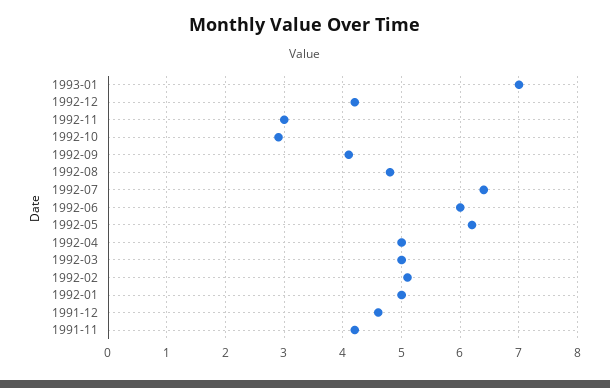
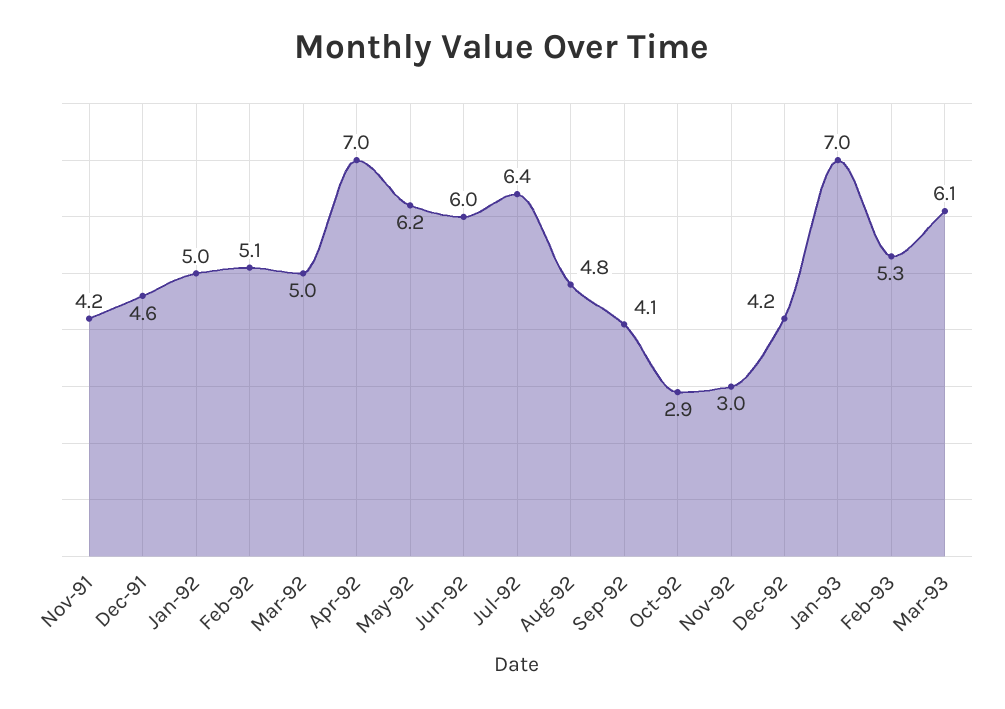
1992-04: 5 -> 7
Feb-93: none -> 5.3
Mar-93: none -> 6.1

